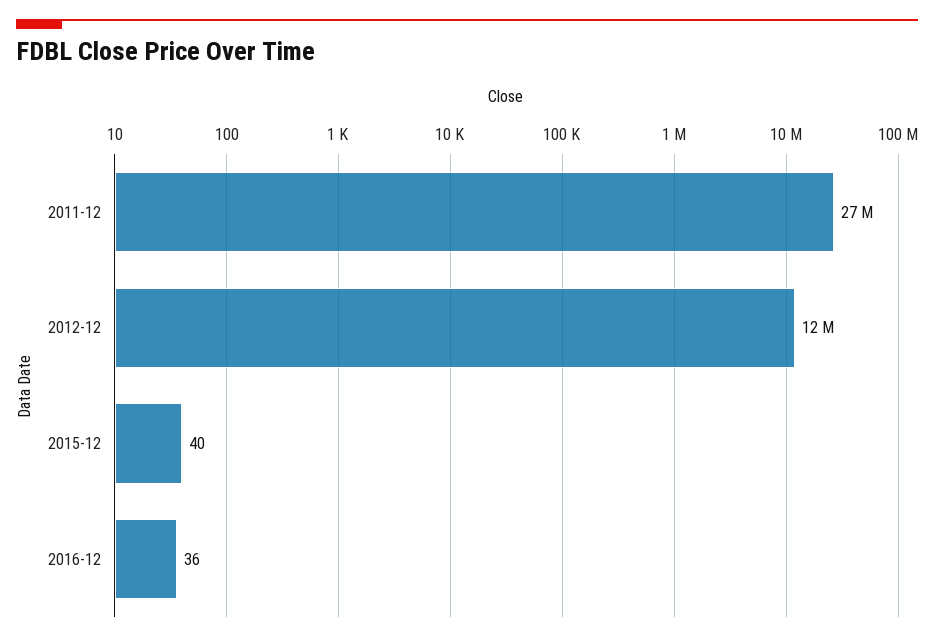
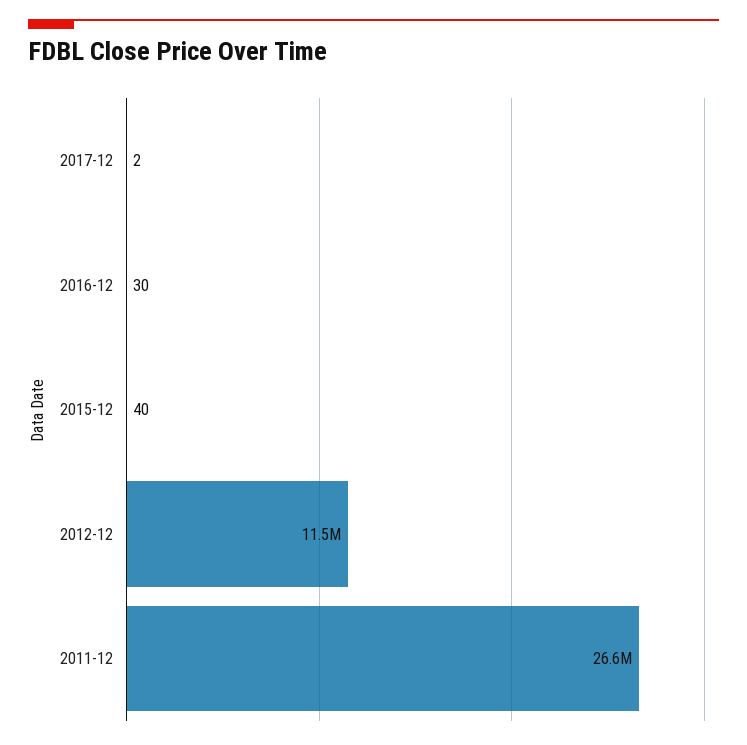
2016-12: 36 -> 30
2017-12: none -> 2

